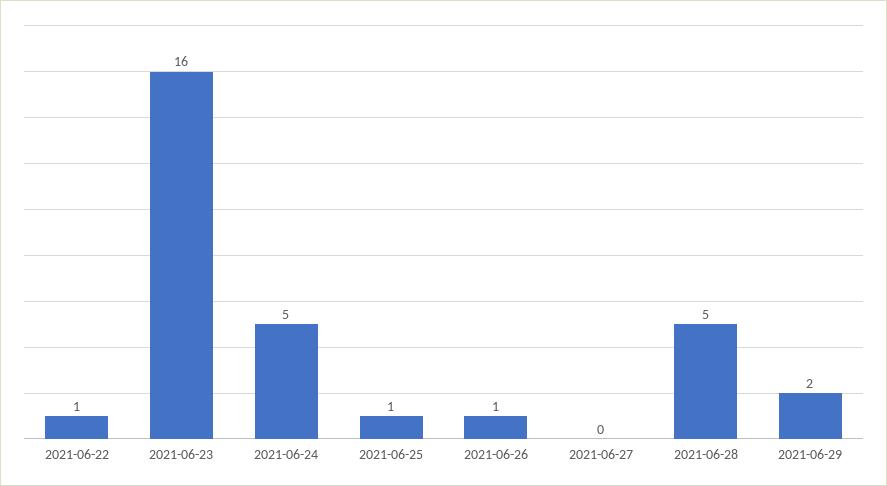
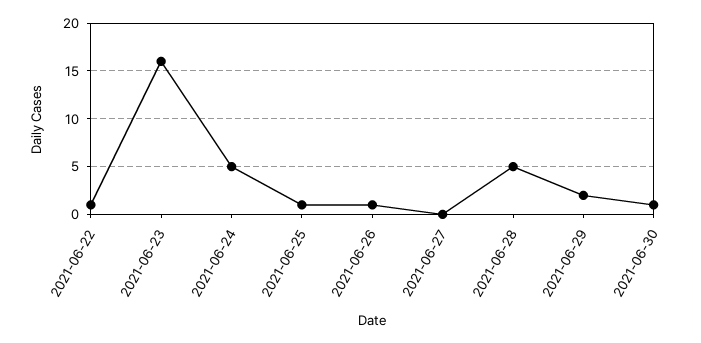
2021-06-30: none -> 1

